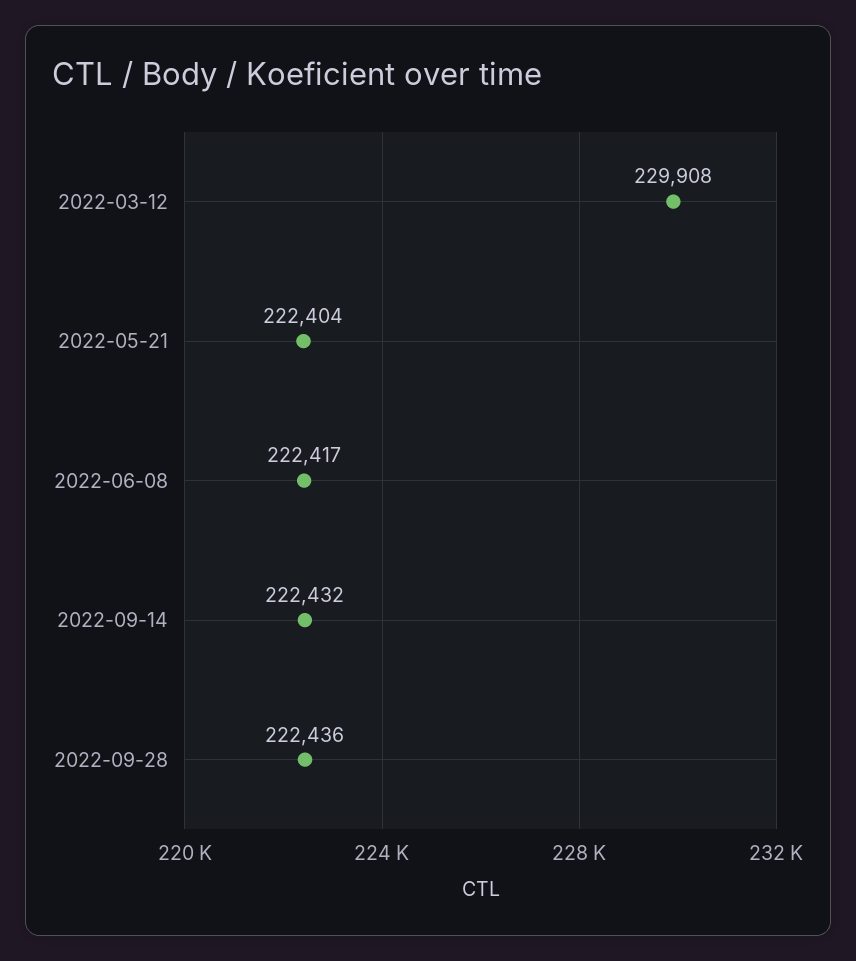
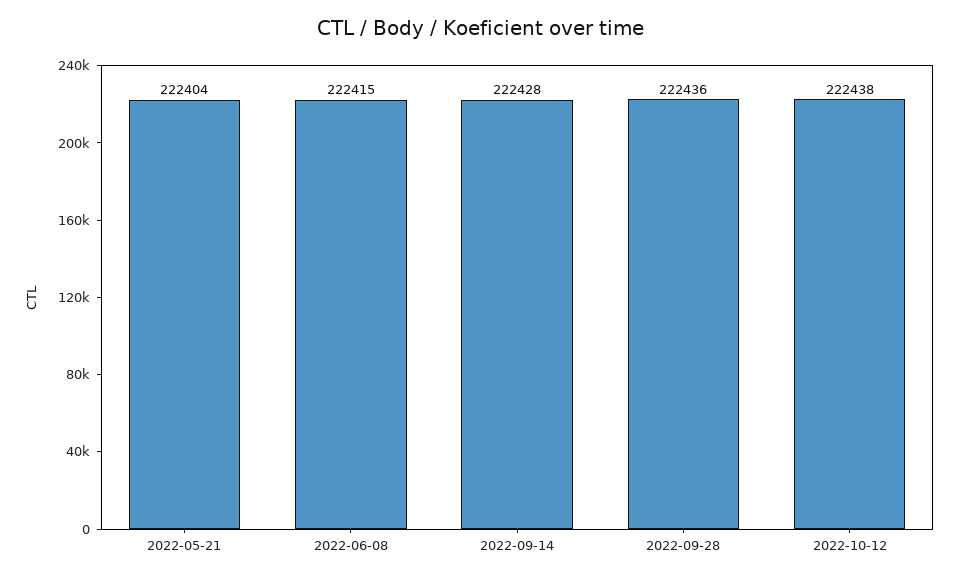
2022-03-12: 229908 -> none
2022-06-08: 222417 -> 222415
2022-09-14: 222432 -> 222428
2022-10-12: none -> 222438

